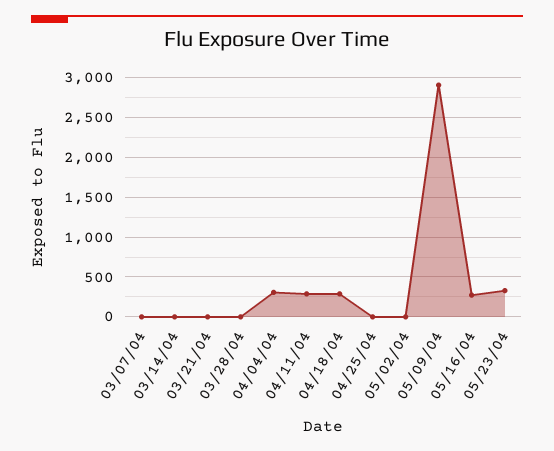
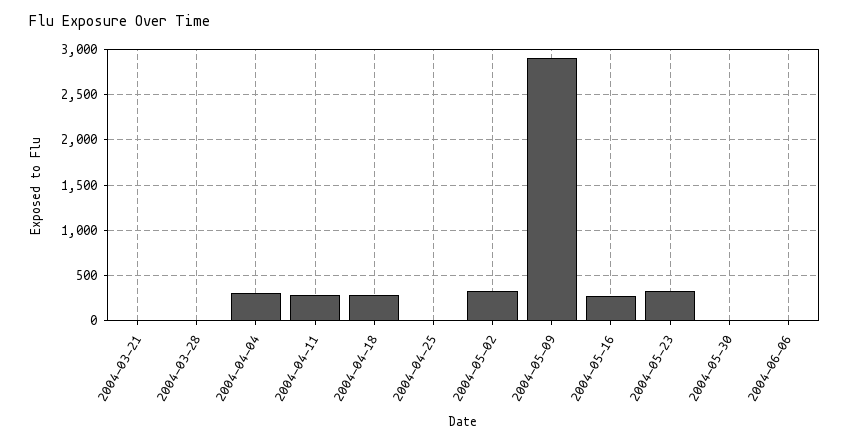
03/07/04: 0 -> none
03/14/04: 0 -> none
05/02/04: 0 -> 300
2004-05-30: none -> 0
2004-06-06: none -> 0

